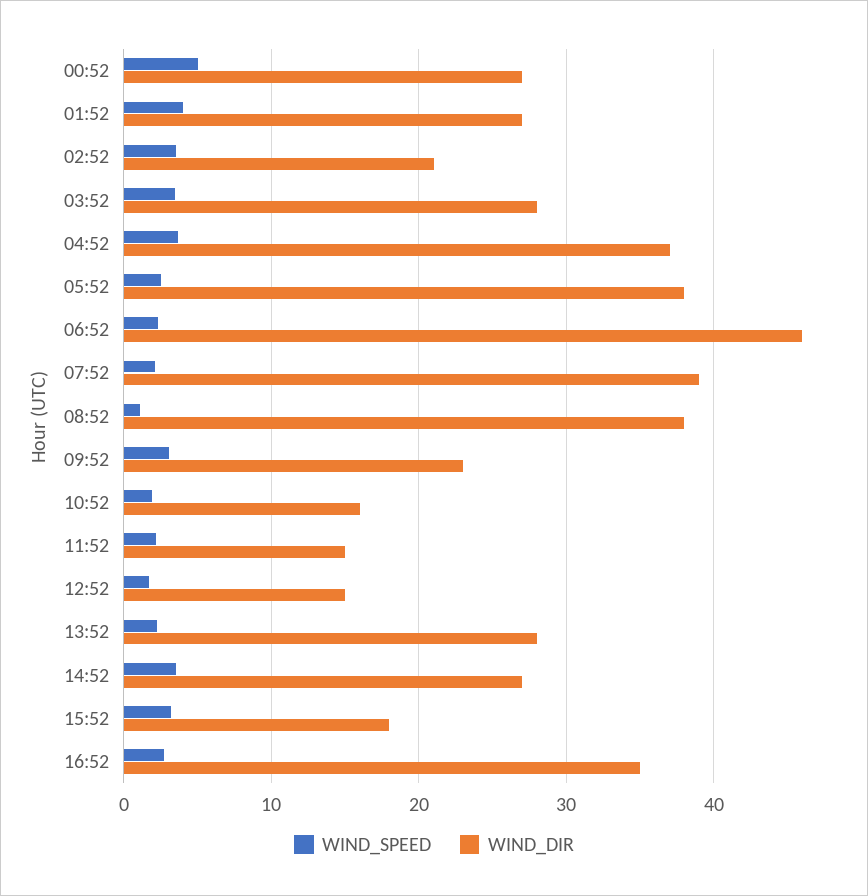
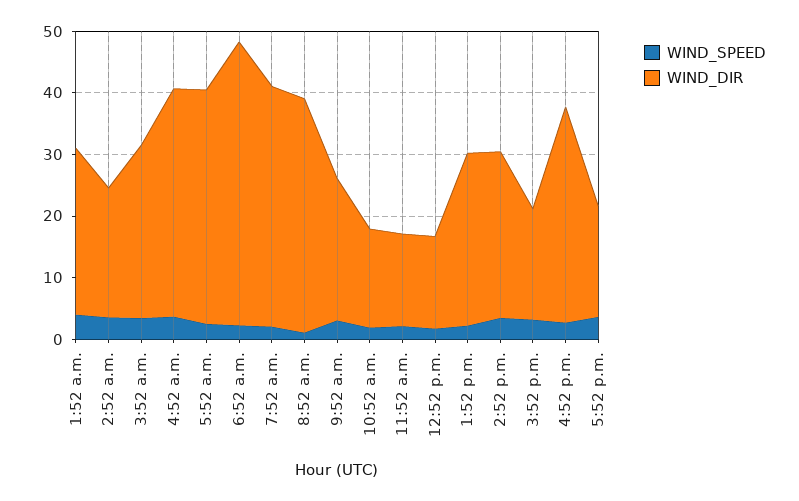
WIND_SPEED, 00:52: 5 -> none
WIND_DIR, 00:52: 27 -> none
WIND_SPEED, 5:52 p.m.: none -> 4
WIND_DIR, 5:52 p.m.: none -> 18

